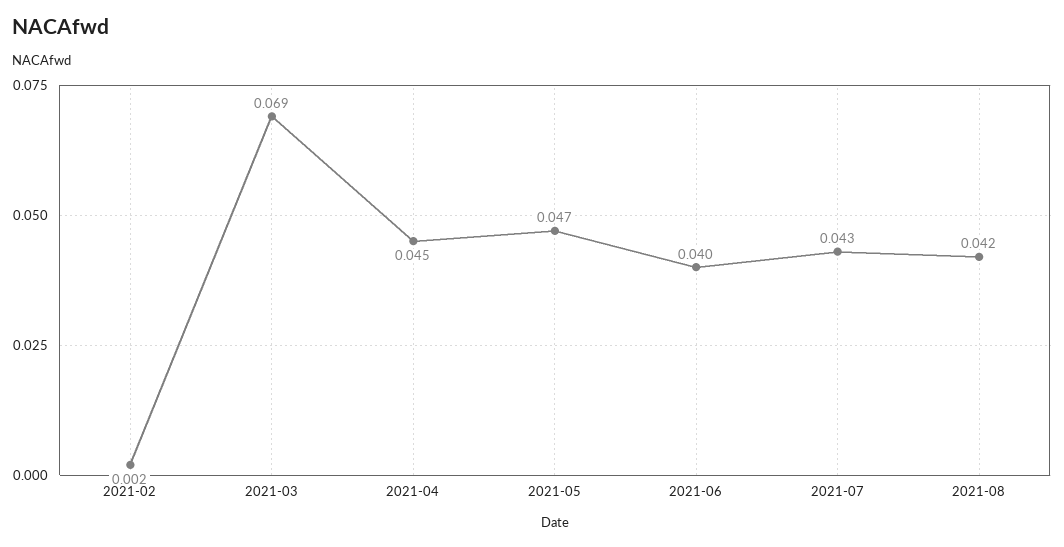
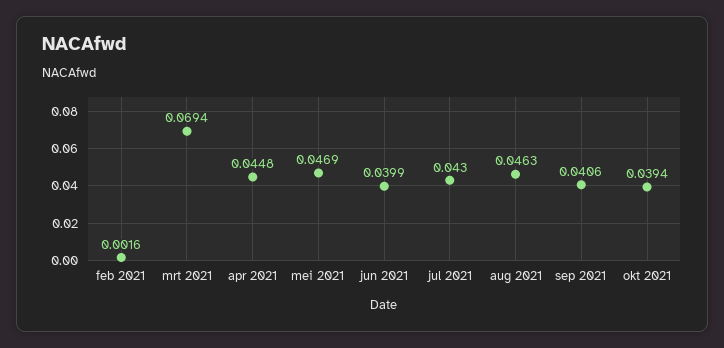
2021-08: 0.042 -> 0.0463
sep 2021: none -> 0.0406
okt 2021: none -> 0.0394

